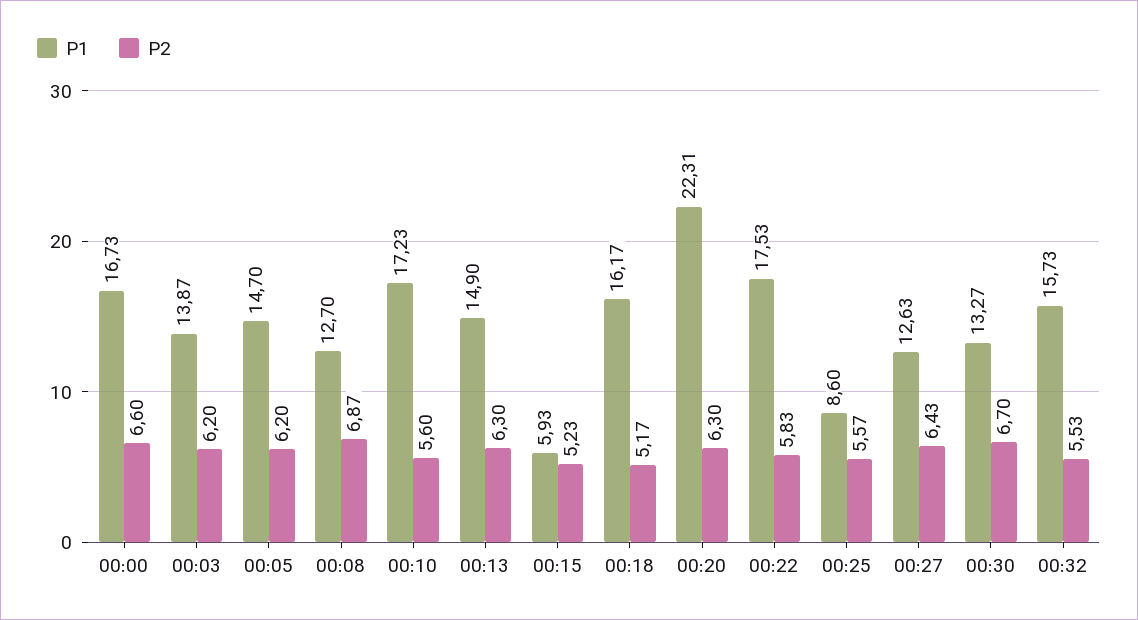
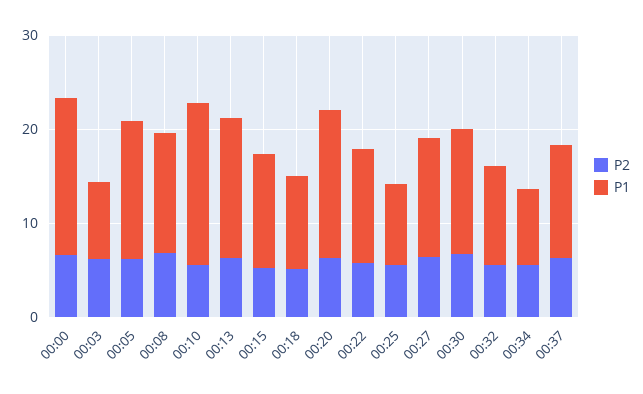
P1, 00:03: 13.87 -> 8
P1, 00:15: 5.93 -> 12
P1, 00:18: 16.17 -> 10
P1, 00:20: 22.31 -> 16
P1, 00:22: 17.53 -> 12
P1, 00:32: 15.73 -> 10
P2, 00:34: none -> 6
P1, 00:34: none -> 8
P2, 00:37: none -> 6
P1, 00:37: none -> 12

